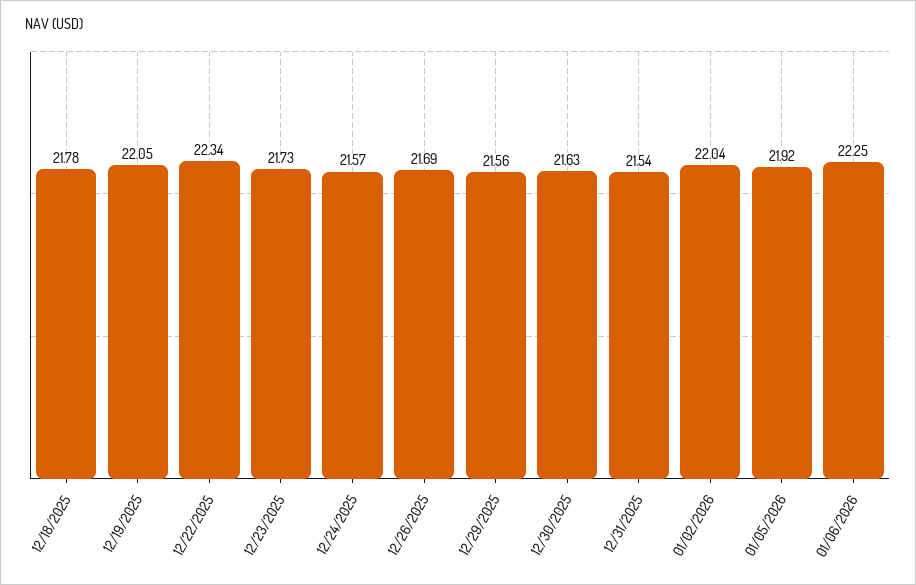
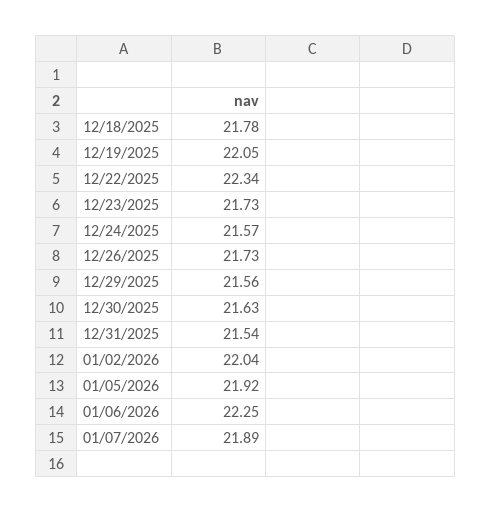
12/26/2025: 21.69 -> 21.73
01/07/2026: none -> 21.89

